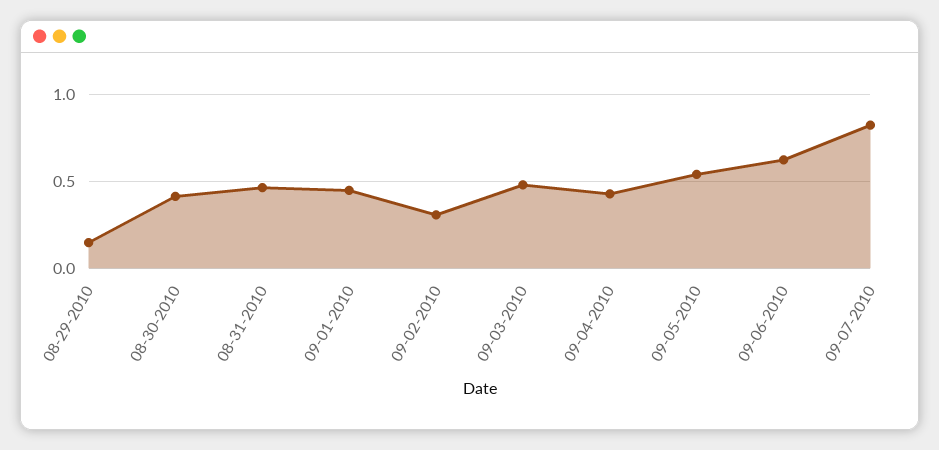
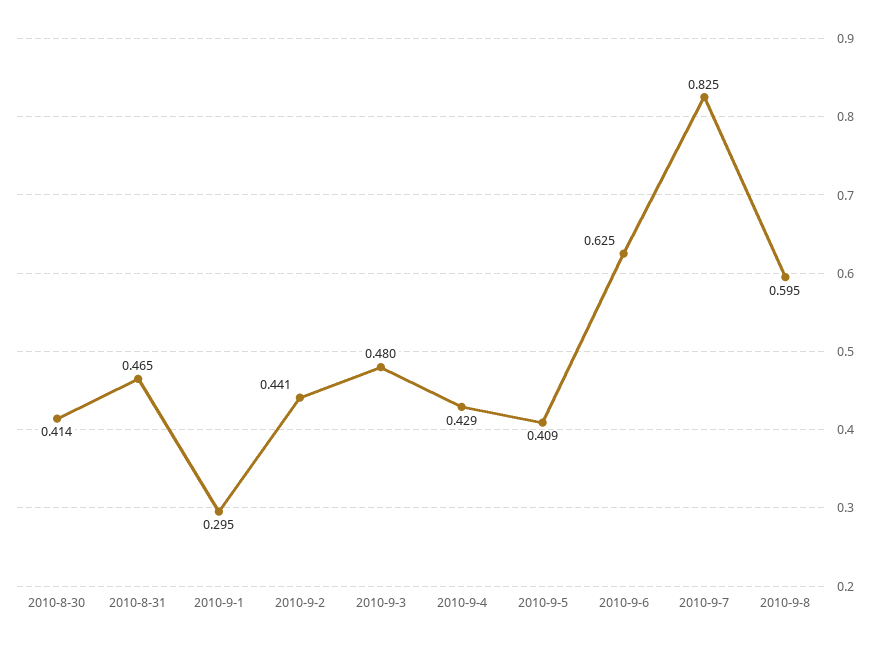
08-29-2010: 0.15 -> none
09-01-2010: 0.45 -> 0.295
09-02-2010: 0.3 -> 0.441
09-05-2010: 0.55 -> 0.409
2010-9-8: none -> 0.595

